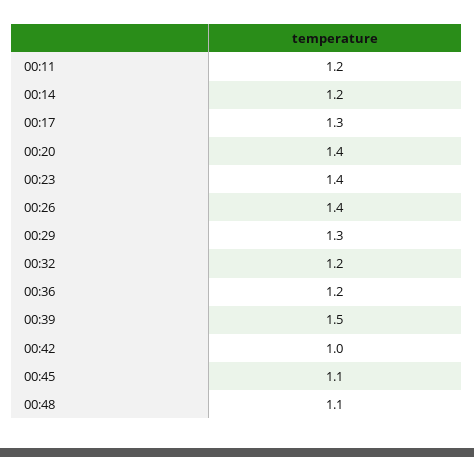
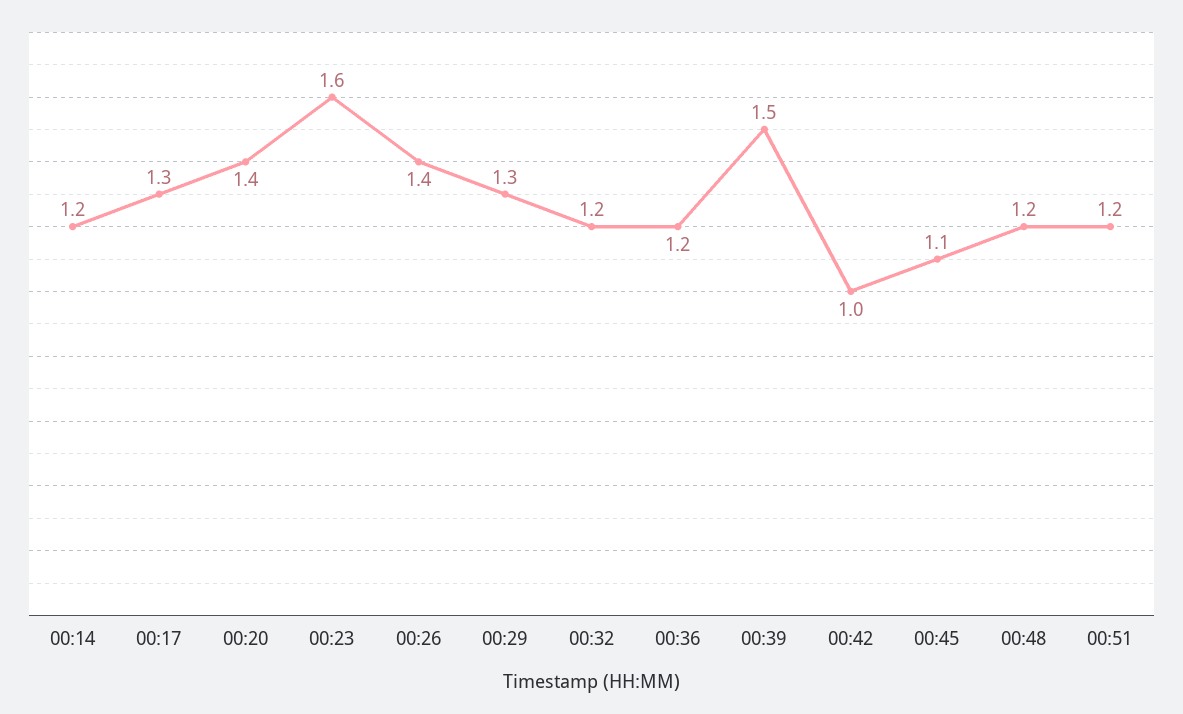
00:11: 1.2 -> none
00:23: 1.4 -> 1.6
00:48: 1.1 -> 1.2
00:51: none -> 1.2

